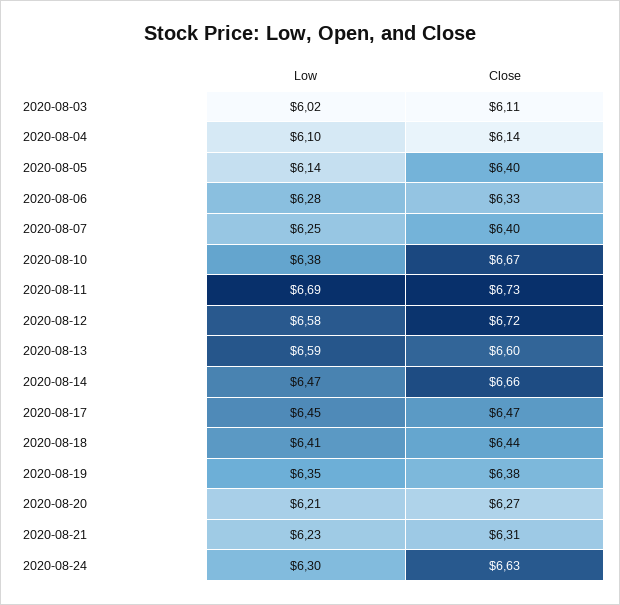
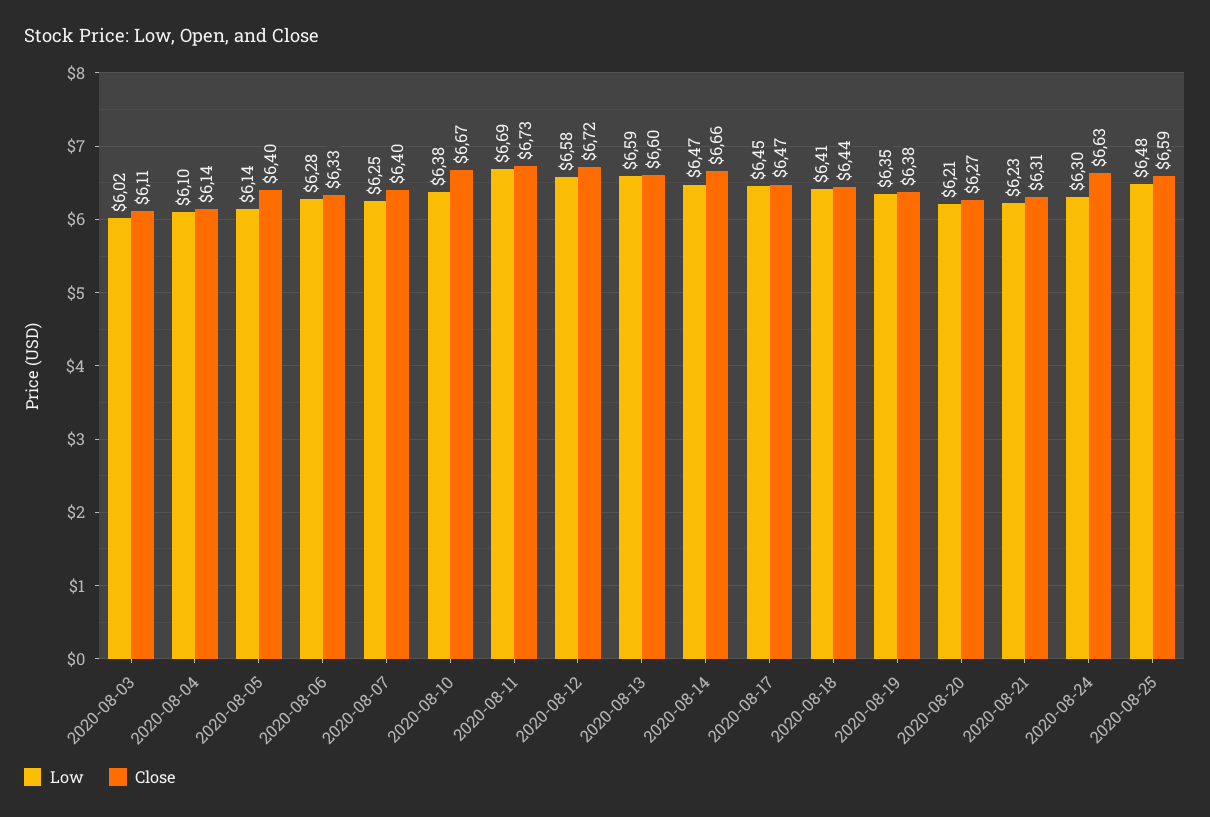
Low, 2020-08-25: none -> 6.48
Close, 2020-08-25: none -> 6.59

